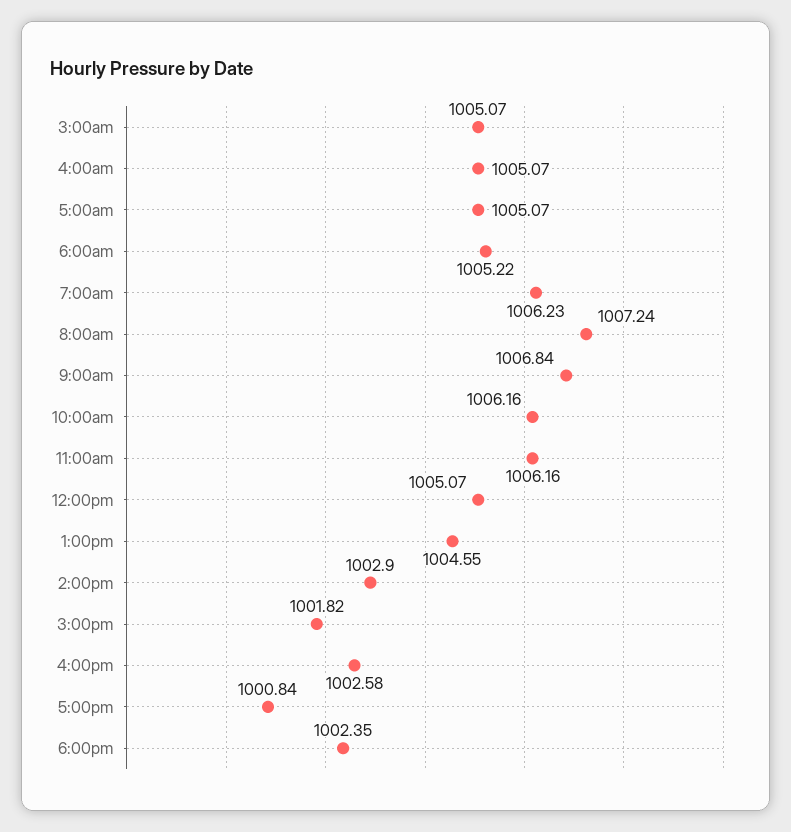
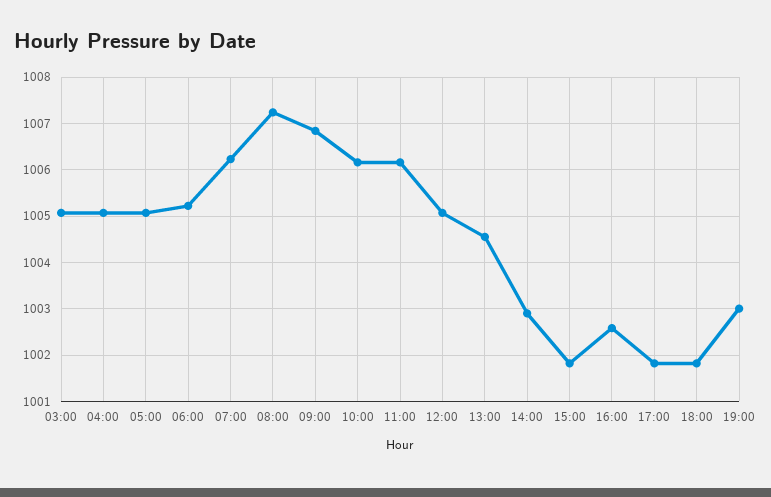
5:00pm: 1000.84 -> 1001.8
6:00pm: 1002.35 -> 1001.8
19:00: none -> 1003

